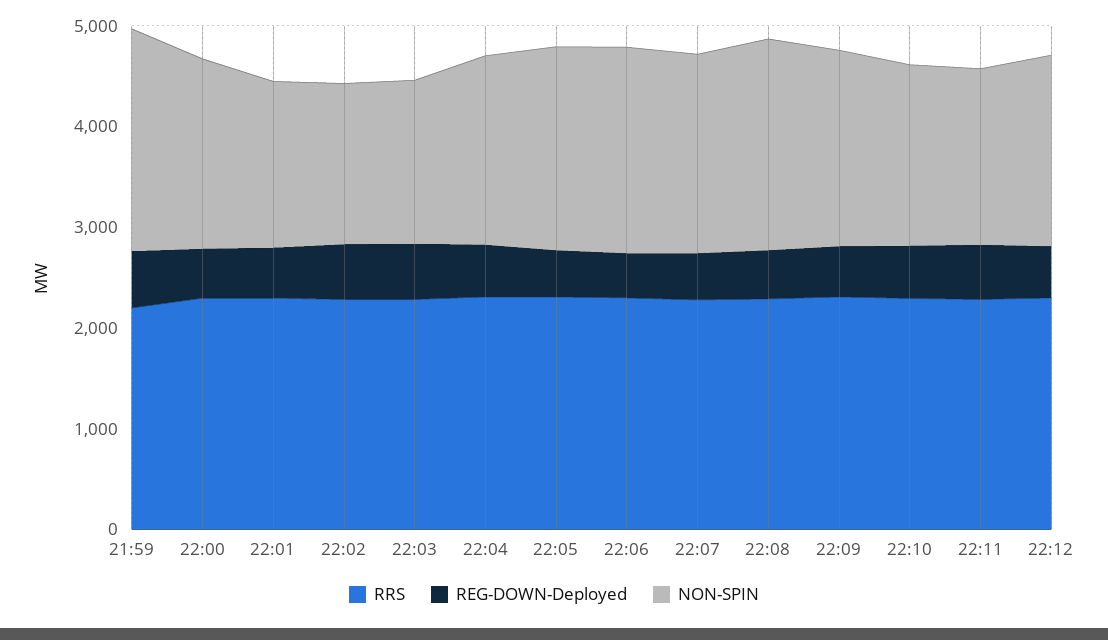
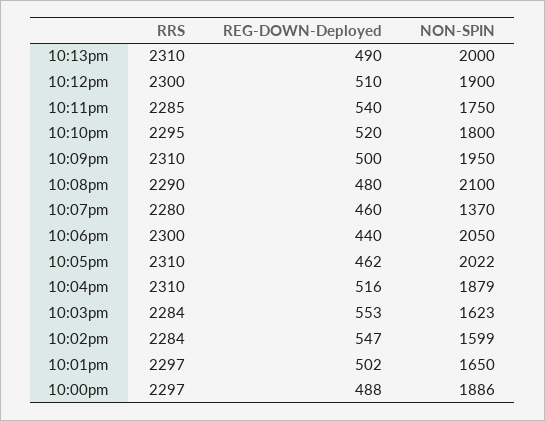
RRS, 21:59: 2200 -> none
REG-DOWN-Deployed, 21:59: 600 -> none
NON-SPIN, 21:59: 2200 -> none
NON-SPIN, 22:07: 2000 -> 1370
RRS, 10:13pm: none -> 2310
REG-DOWN-Deployed, 10:13pm: none -> 490
NON-SPIN, 10:13pm: none -> 2000

